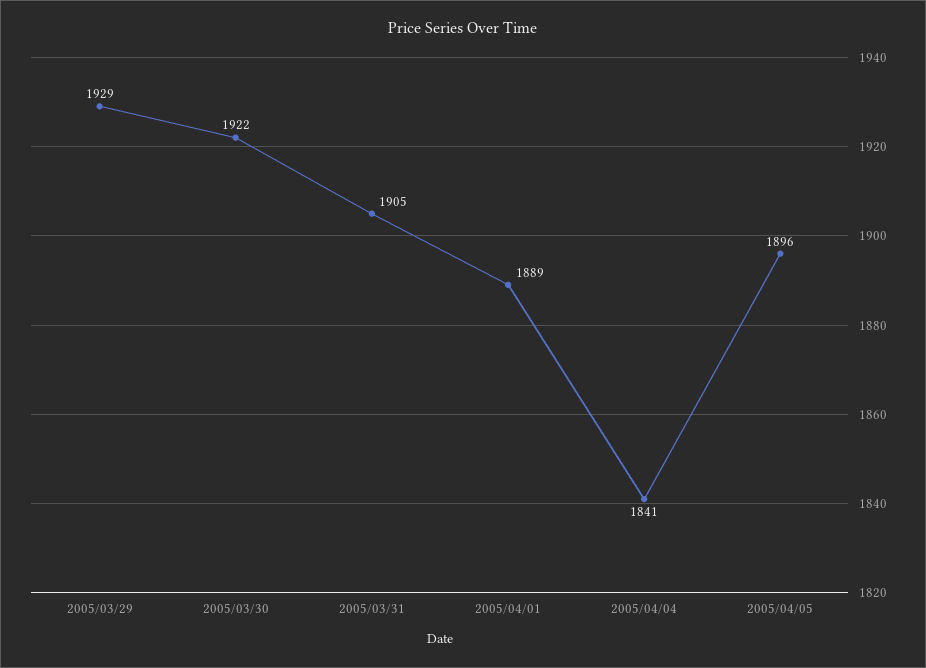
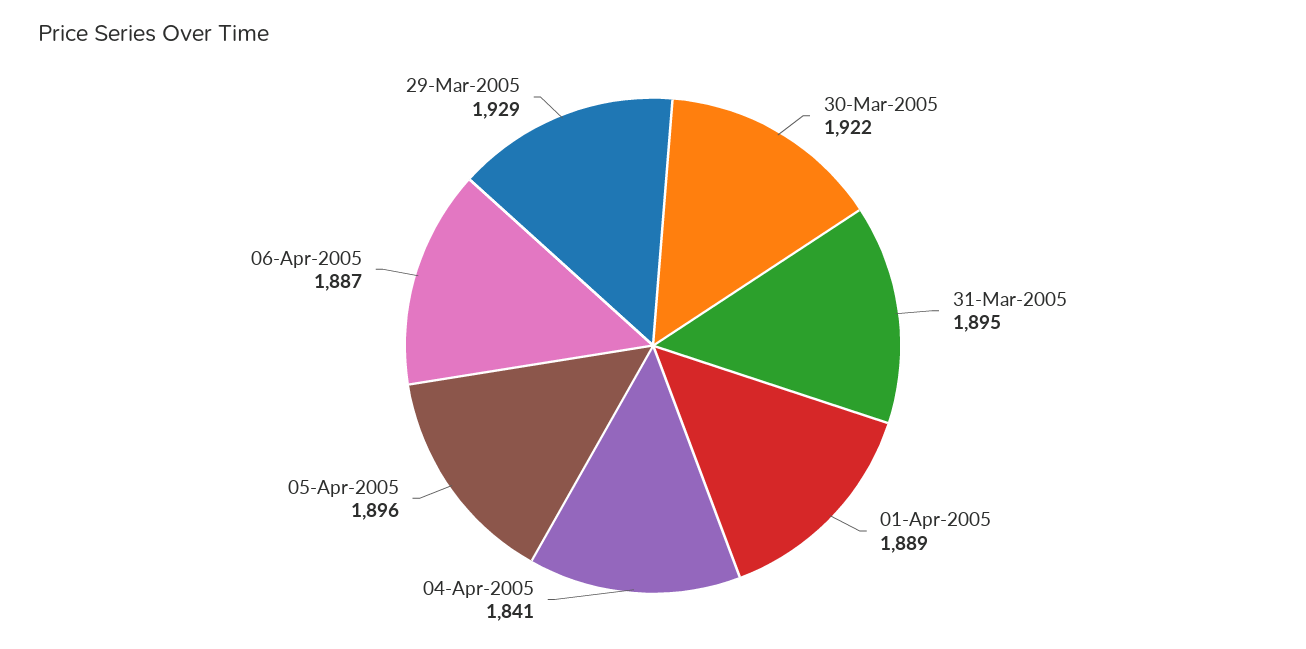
2005/03/31: 1905 -> 1895
06-Apr-2005: none -> 1887

